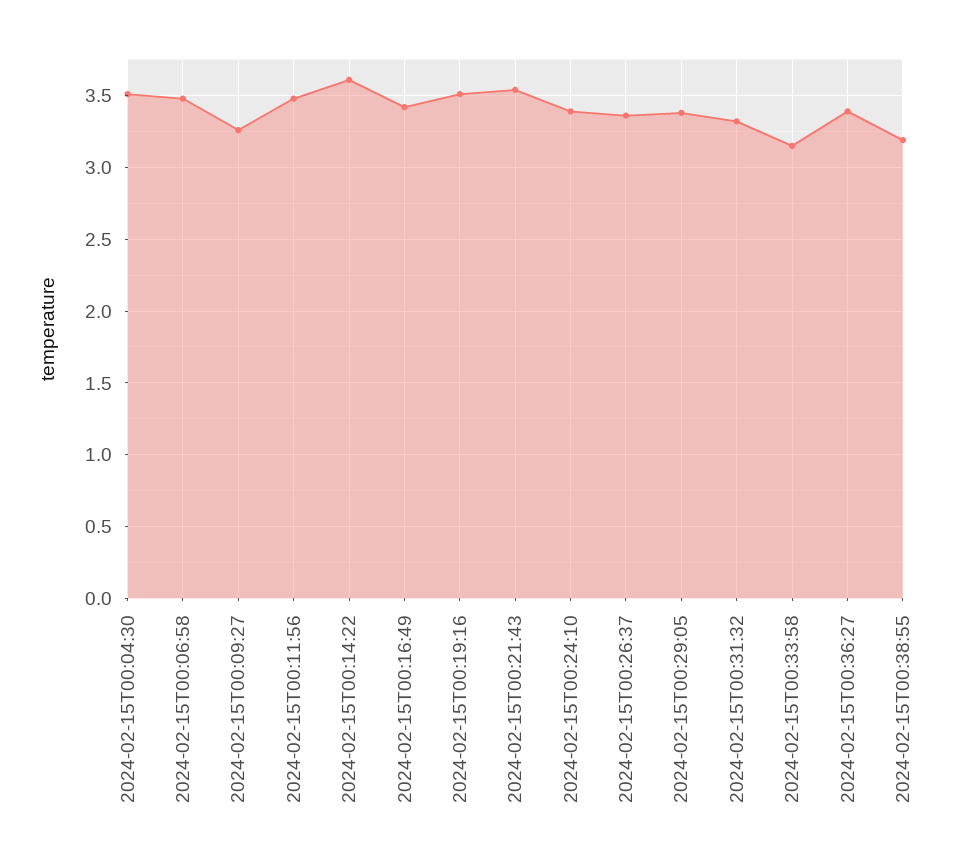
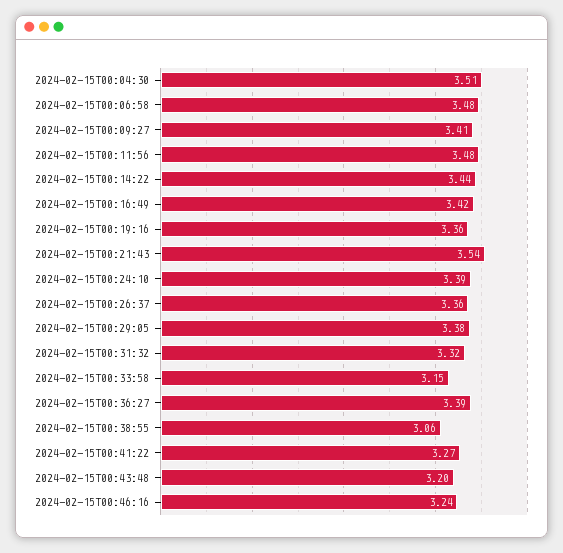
2024-02-15T00:09:27: 3.25 -> 3.41
2024-02-15T00:14:22: 3.6 -> 3.44
2024-02-15T00:19:16: 3.5 -> 3.36
2024-02-15T00:38:55: 3.2 -> 3.06
2024-02-15T00:41:22: none -> 3.27
2024-02-15T00:43:48: none -> 3.2
2024-02-15T00:46:16: none -> 3.24

